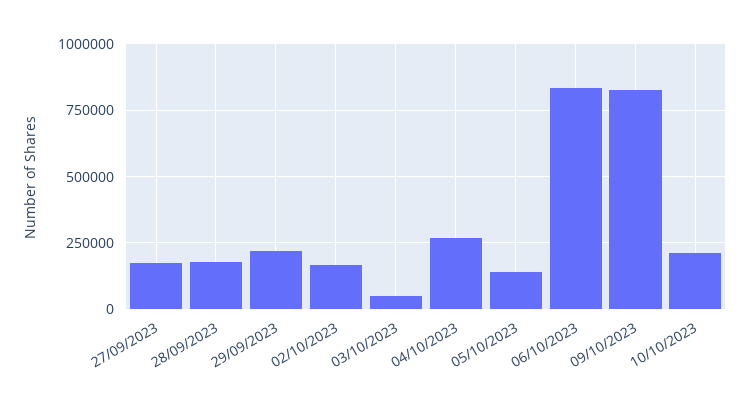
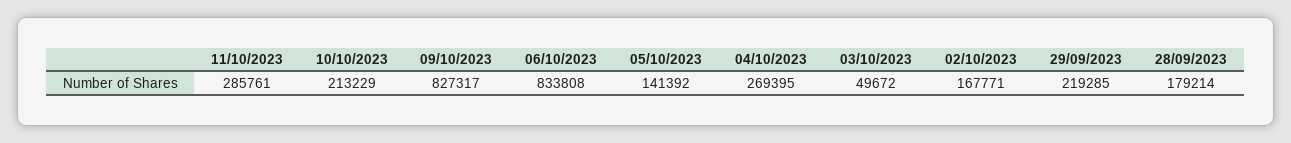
27/09/2023: 175000 -> none
11/10/2023: none -> 285761

